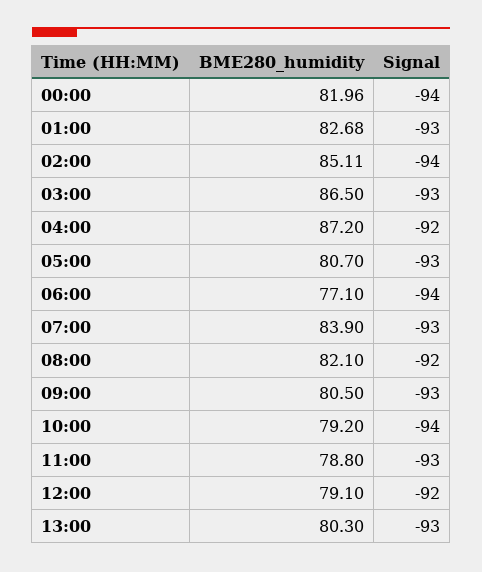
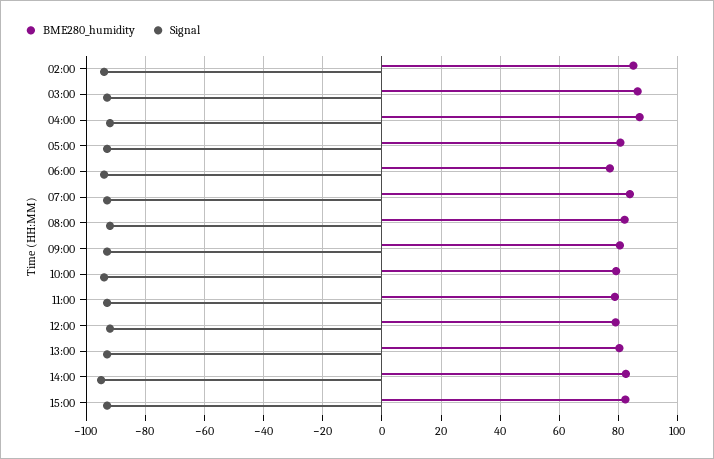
BME280_humidity, 00:00: 81.96 -> none
Signal, 00:00: -94 -> none
BME280_humidity, 01:00: 82.68 -> none
Signal, 01:00: -93 -> none
BME280_humidity, 14:00: none -> 82.5
Signal, 14:00: none -> -95
BME280_humidity, 15:00: none -> 82.5
Signal, 15:00: none -> -92.5

